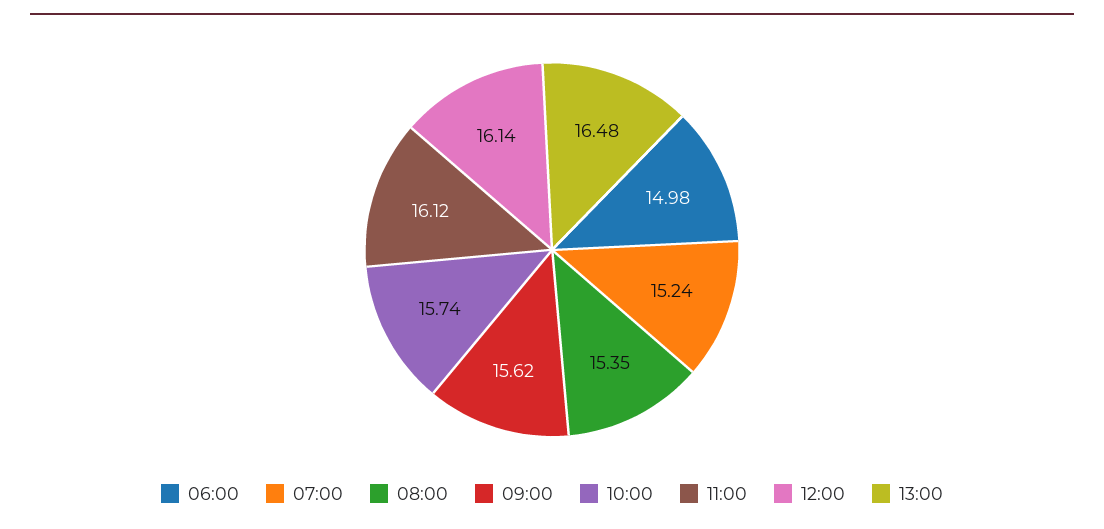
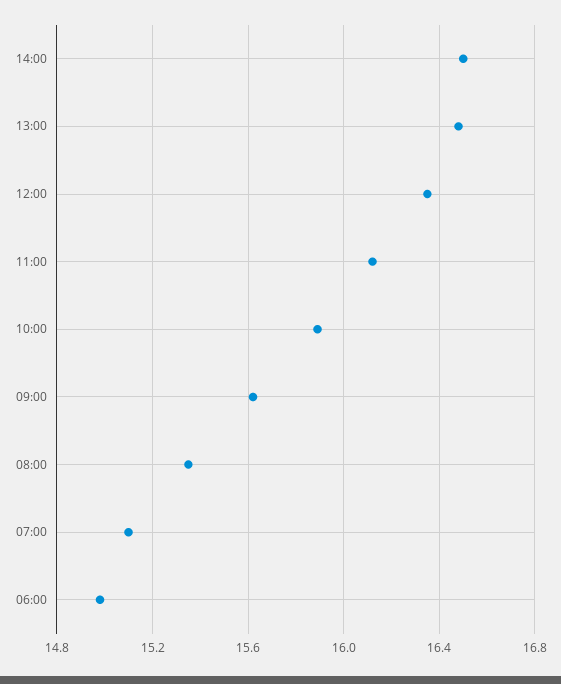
07:00: 15.24 -> 15.1
10:00: 15.74 -> 15.9
12:00: 16.14 -> 16.35
14:00: none -> 16.5

